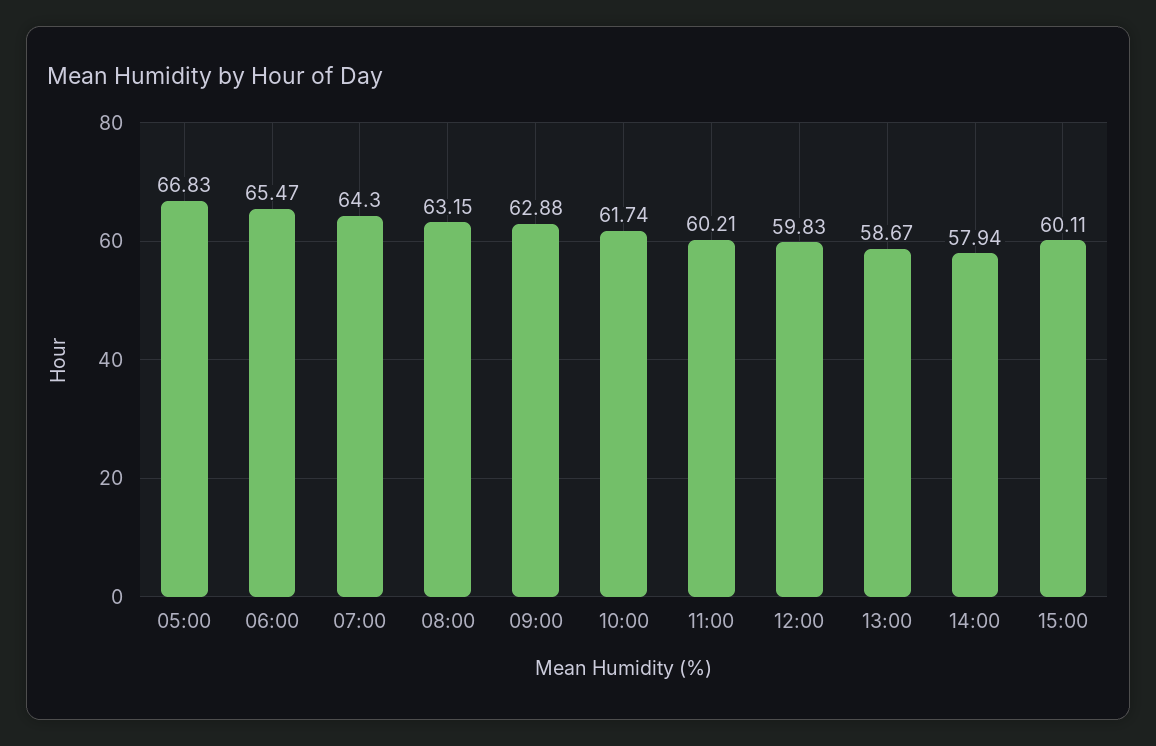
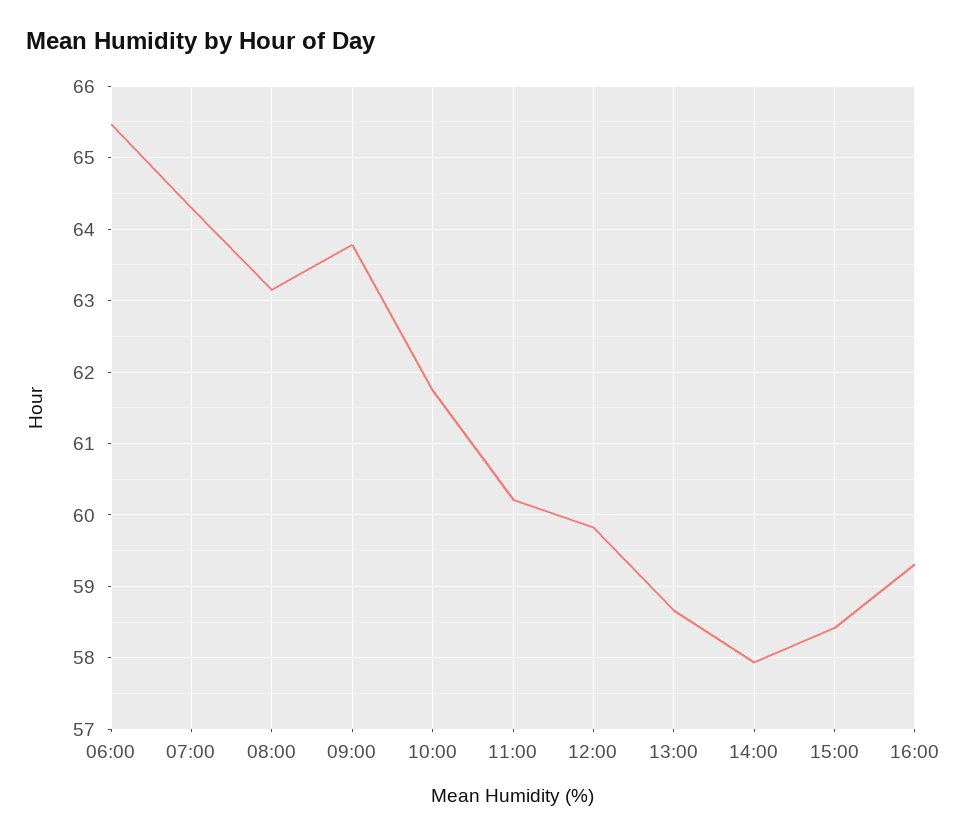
05:00: 66.83 -> none
09:00: 62.88 -> 63.8
15:00: 60.11 -> 58.4
16:00: none -> 59.3

